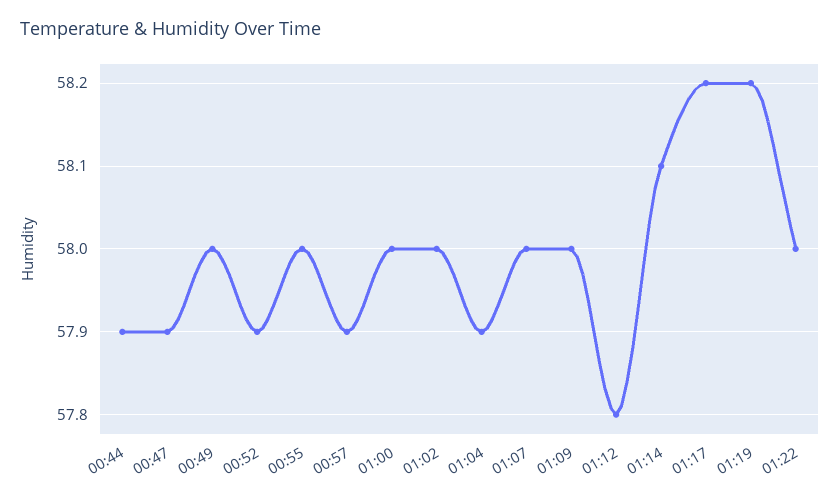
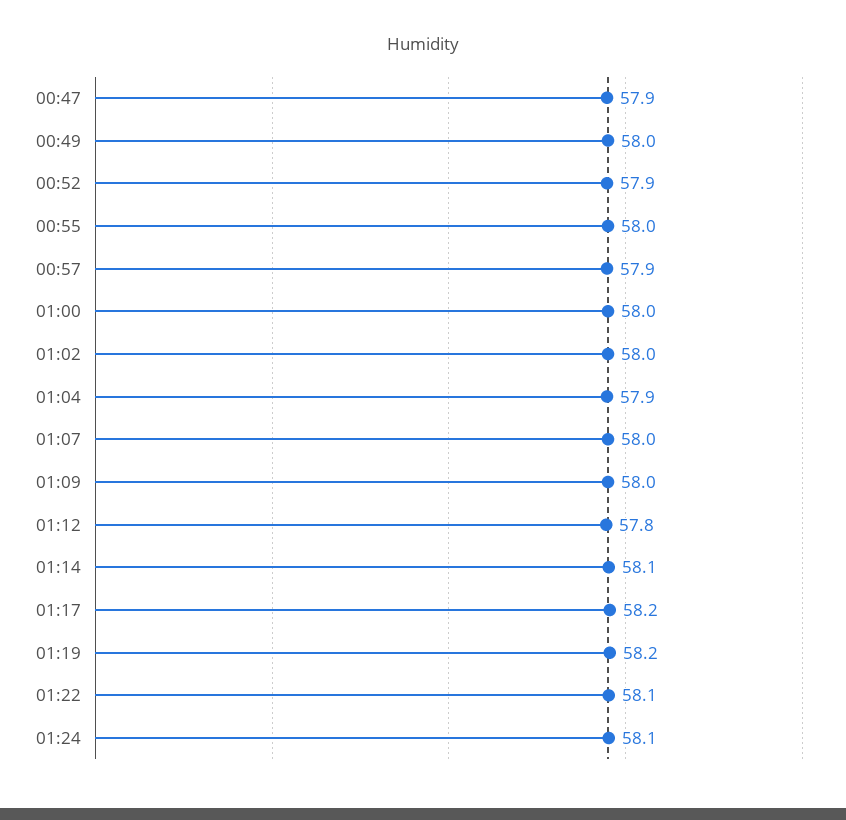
00:44: 57.9 -> none
01:22: 58 -> 58.1
01:24: none -> 58.1

